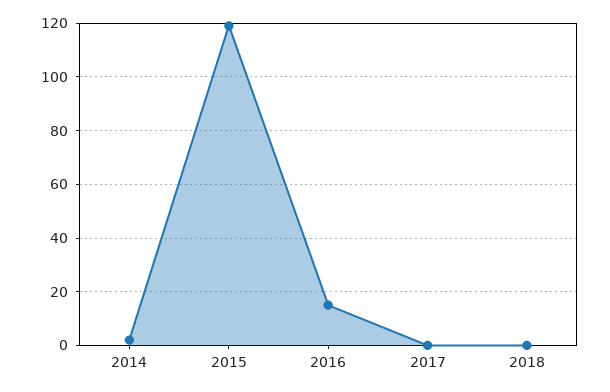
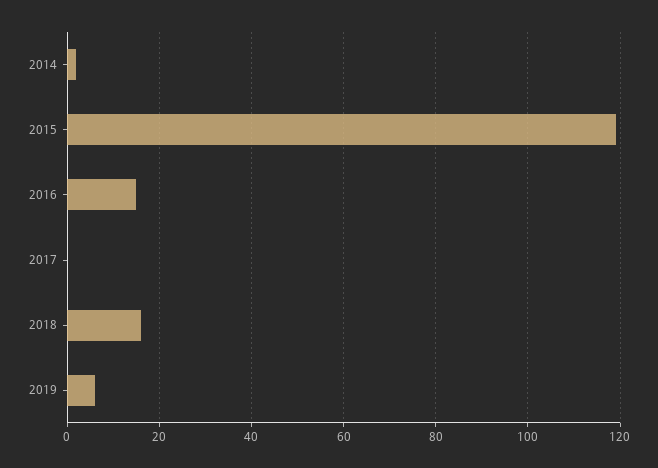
2018: 0 -> 15
2019: none -> 5

